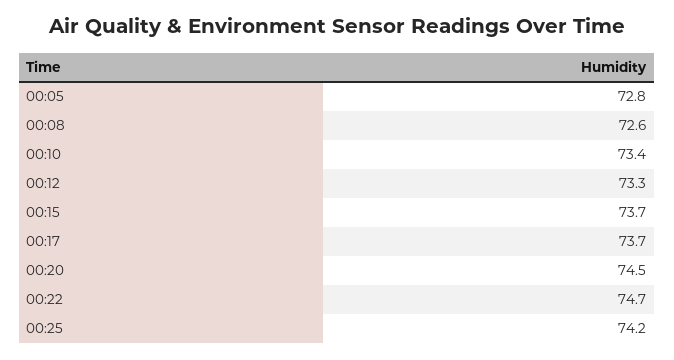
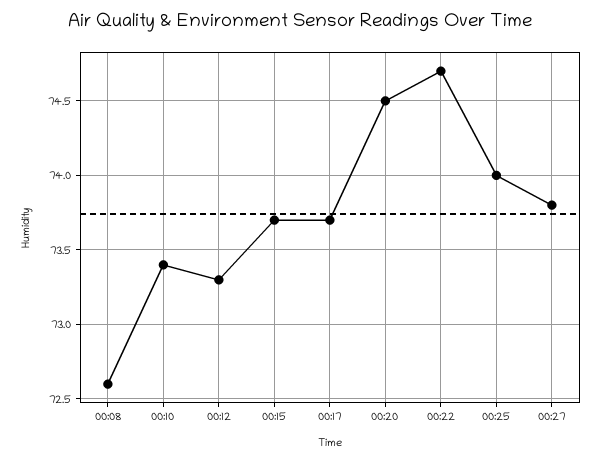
00:05: 72.8 -> none
00:25: 74.2 -> 74
00:27: none -> 73.8

